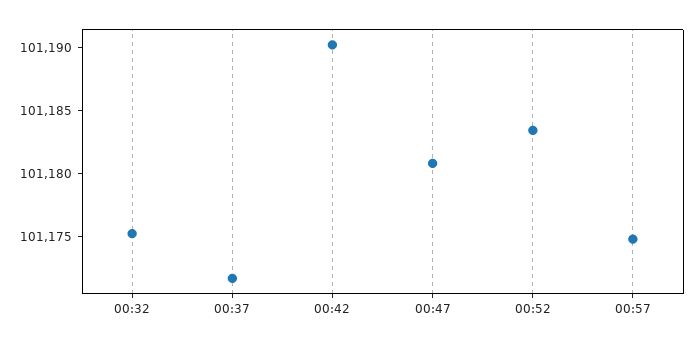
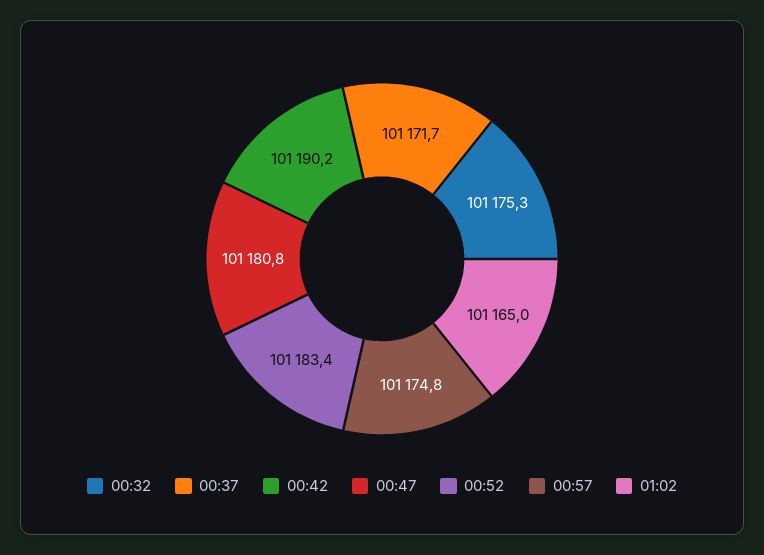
01:02: none -> 101165

